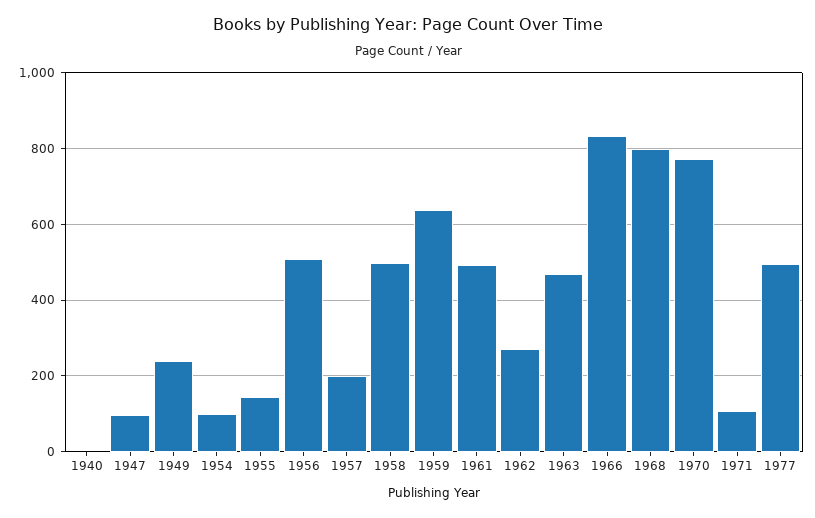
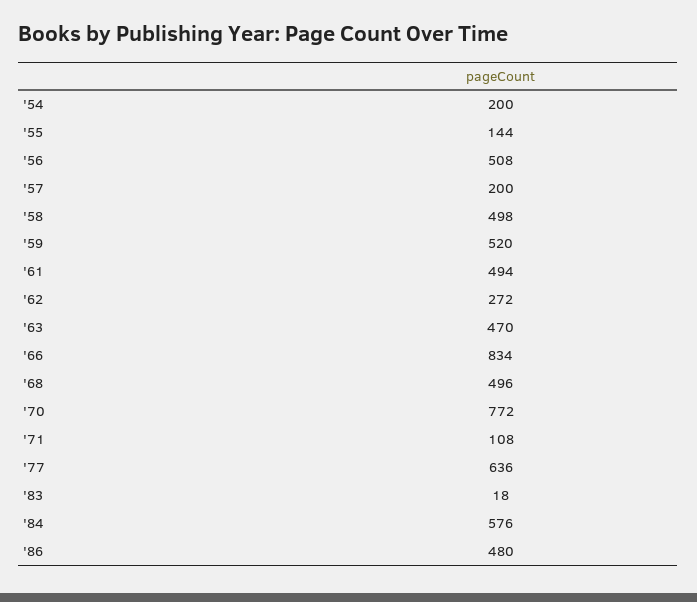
1940: 0 -> none
1947: 100 -> none
1949: 240 -> none
1954: 100 -> 200
1959: 640 -> 520
1968: 800 -> 496
1977: 500 -> 636
'83: none -> 18
'84: none -> 576
'86: none -> 480

